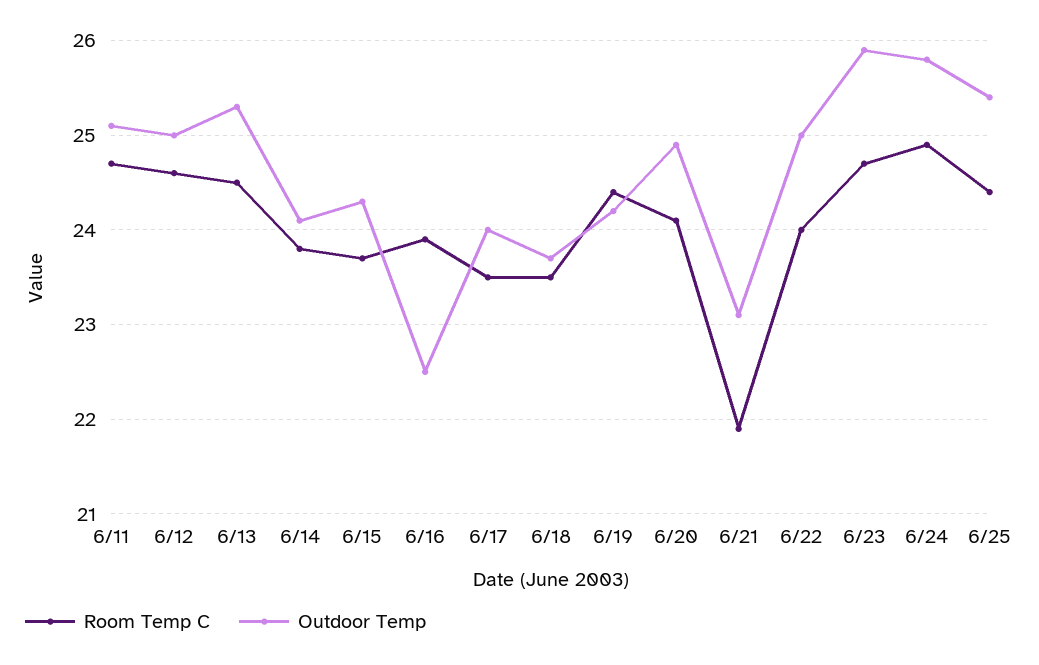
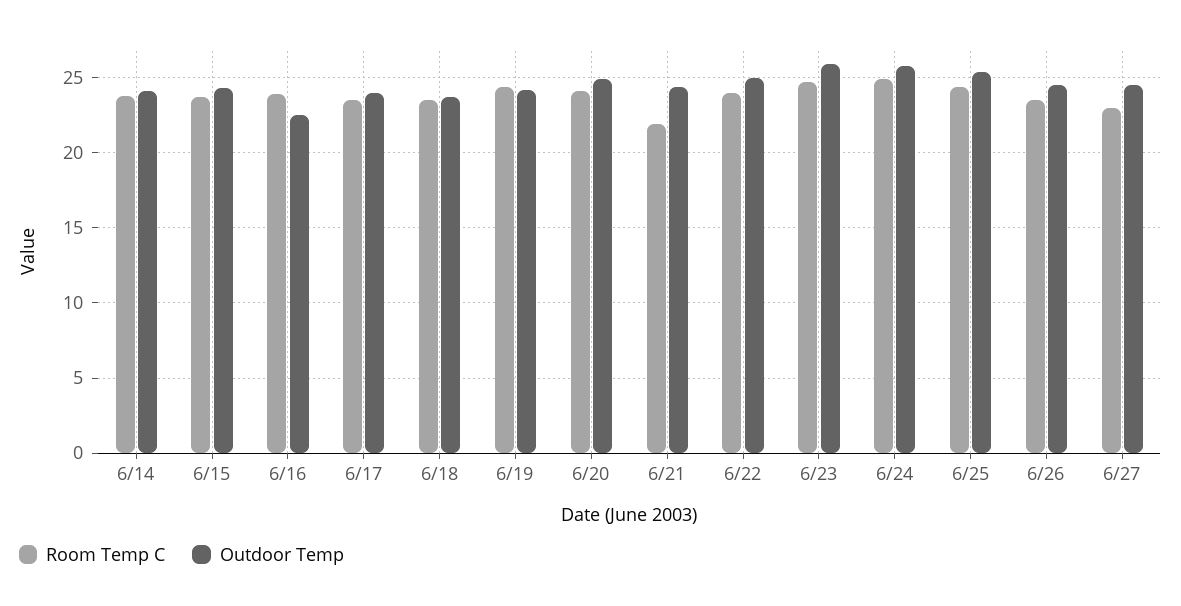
Room Temp C, 6/11: 24.7 -> none
Outdoor Temp, 6/11: 25.1 -> none
Room Temp C, 6/12: 24.6 -> none
Outdoor Temp, 6/12: 25 -> none
Room Temp C, 6/13: 24.5 -> none
Outdoor Temp, 6/13: 25.3 -> none
Outdoor Temp, 6/21: 23.1 -> 24.5
Room Temp C, 6/26: none -> 23.5
Outdoor Temp, 6/26: none -> 24.5
Room Temp C, 6/27: none -> 23
Outdoor Temp, 6/27: none -> 24.5

